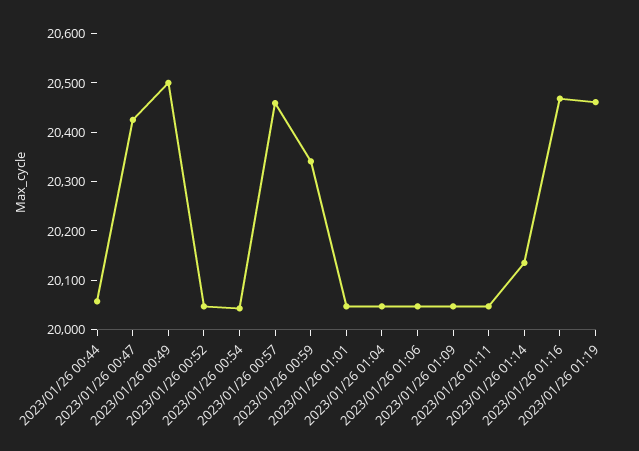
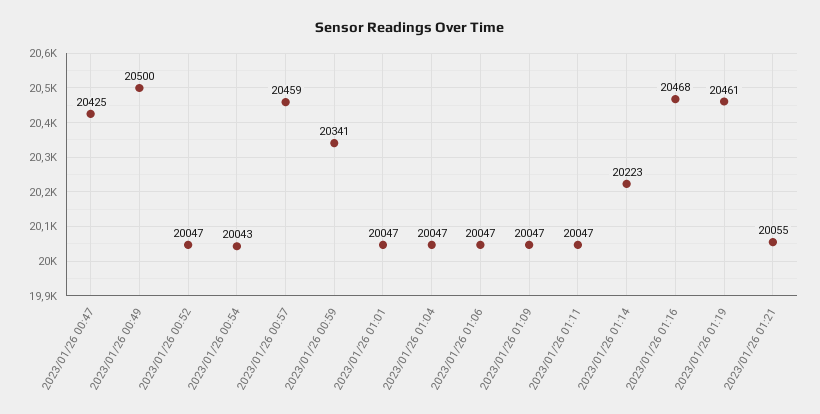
2023/01/26 00:44: 20060 -> none
2023/01/26 01:14: 20140 -> 20223
2023/01/26 01:21: none -> 20055

